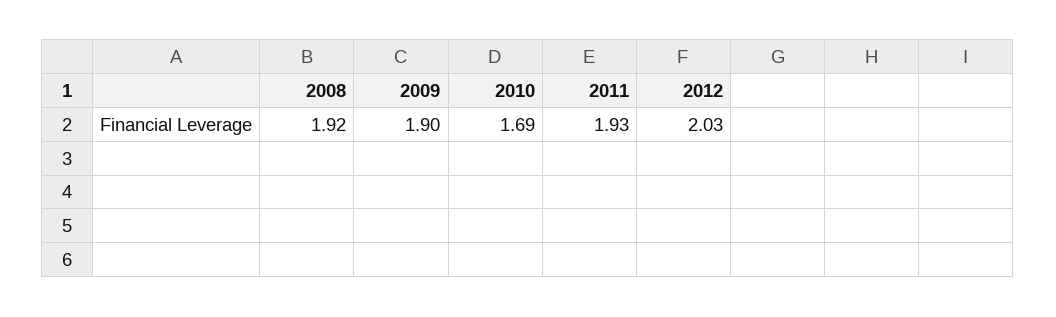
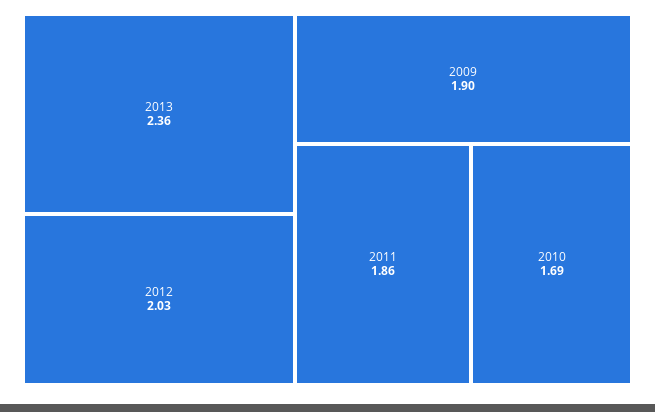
2008: 1.92 -> none
2011: 1.93 -> 1.86
2013: none -> 2.36

